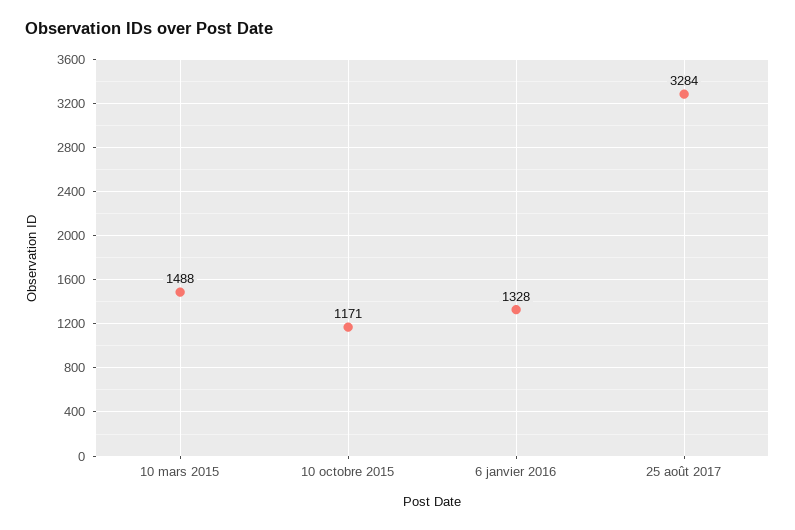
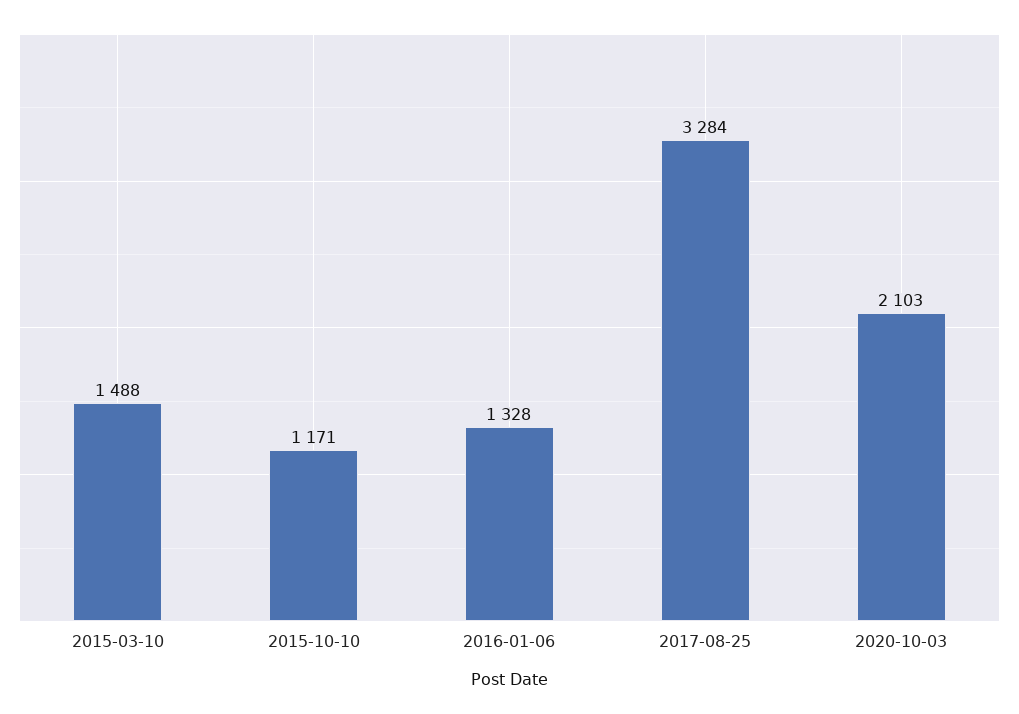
2020-10-03: none -> 2103

